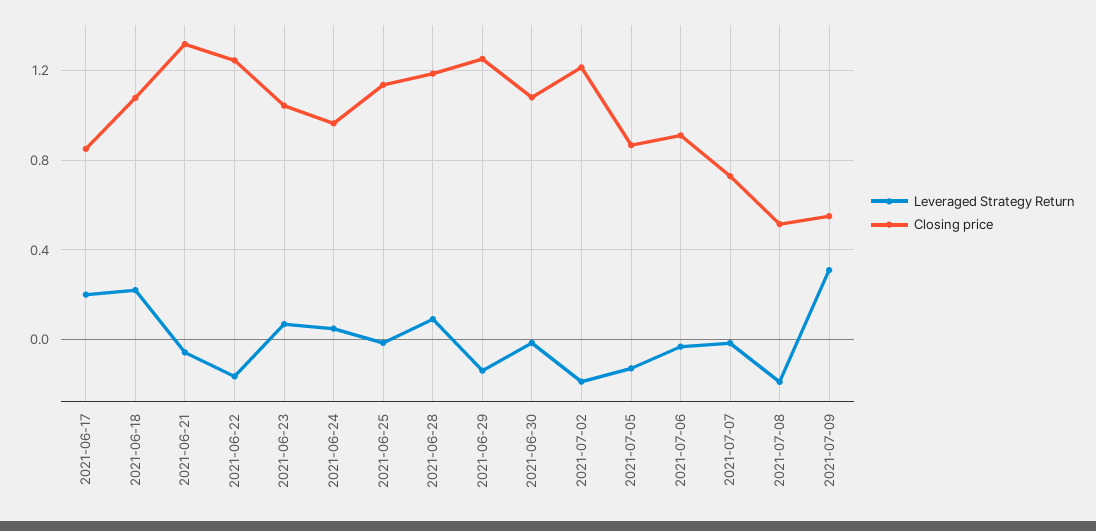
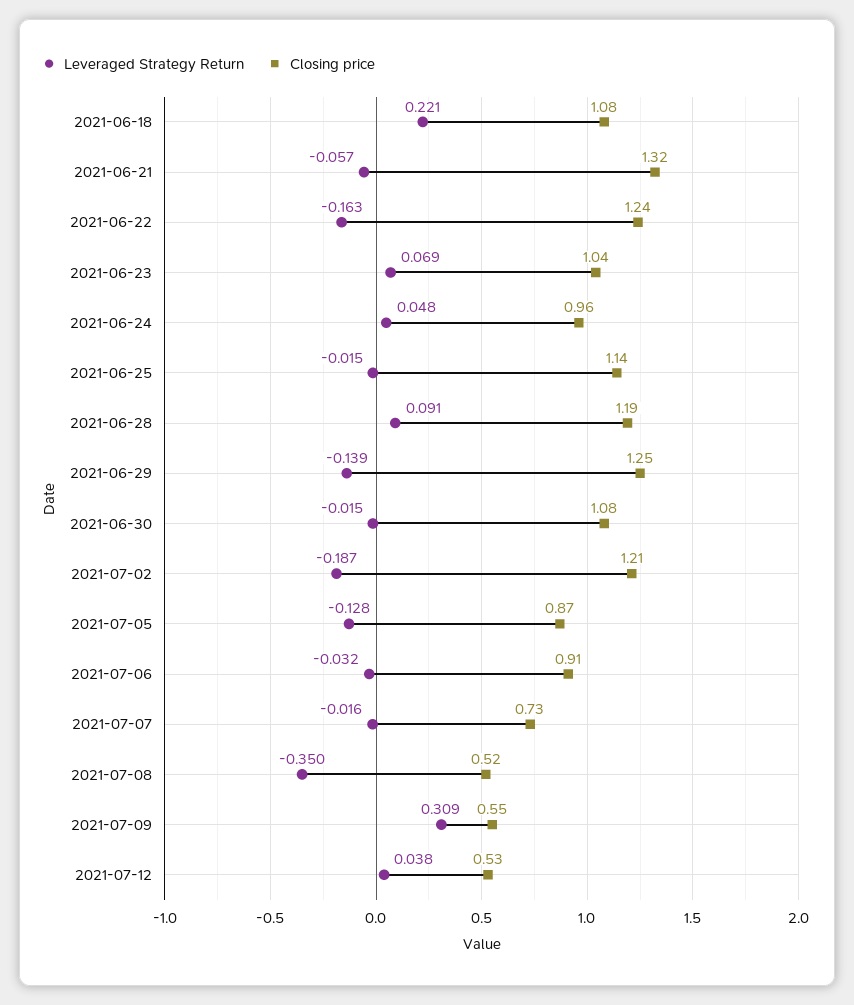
Leveraged Strategy Return, 2021-06-17: 0.2 -> none
Closing price, 2021-06-17: 0.85 -> none
Leveraged Strategy Return, 2021-07-08: -0.2 -> -0.35
Leveraged Strategy Return, 2021-07-12: none -> 0.038
Closing price, 2021-07-12: none -> 0.53

